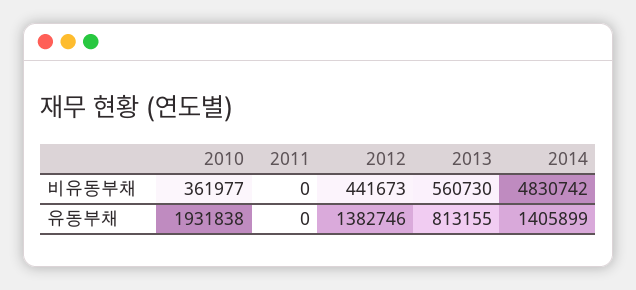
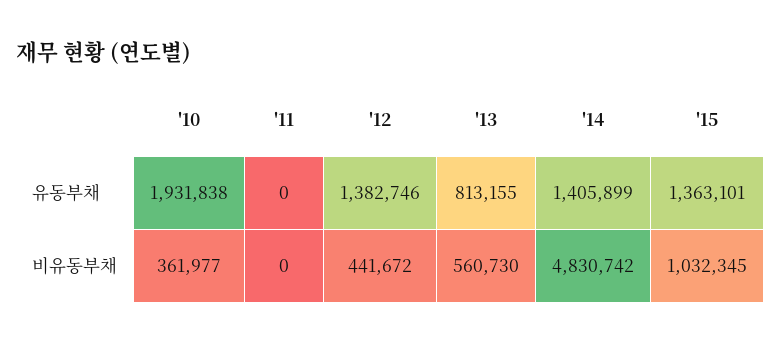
2012, 비유동부채: 441673 -> 441672
'15, 유동부채: none -> 1363101
'15, 비유동부채: none -> 1032345

